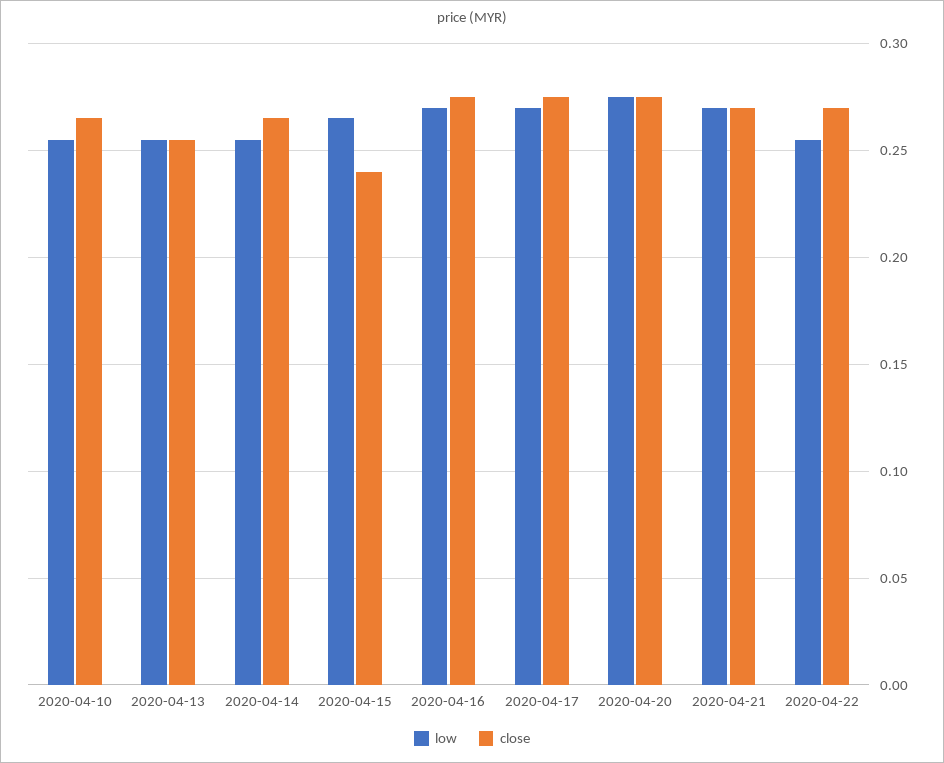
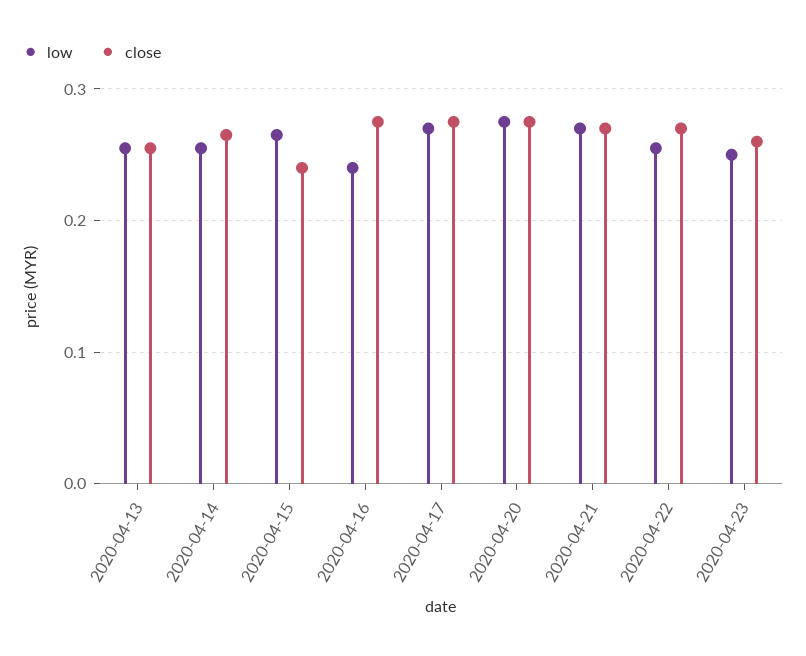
low, 2020-04-10: 0.255 -> none
close, 2020-04-10: 0.265 -> none
low, 2020-04-16: 0.27 -> 0.24
low, 2020-04-23: none -> 0.25
close, 2020-04-23: none -> 0.26

